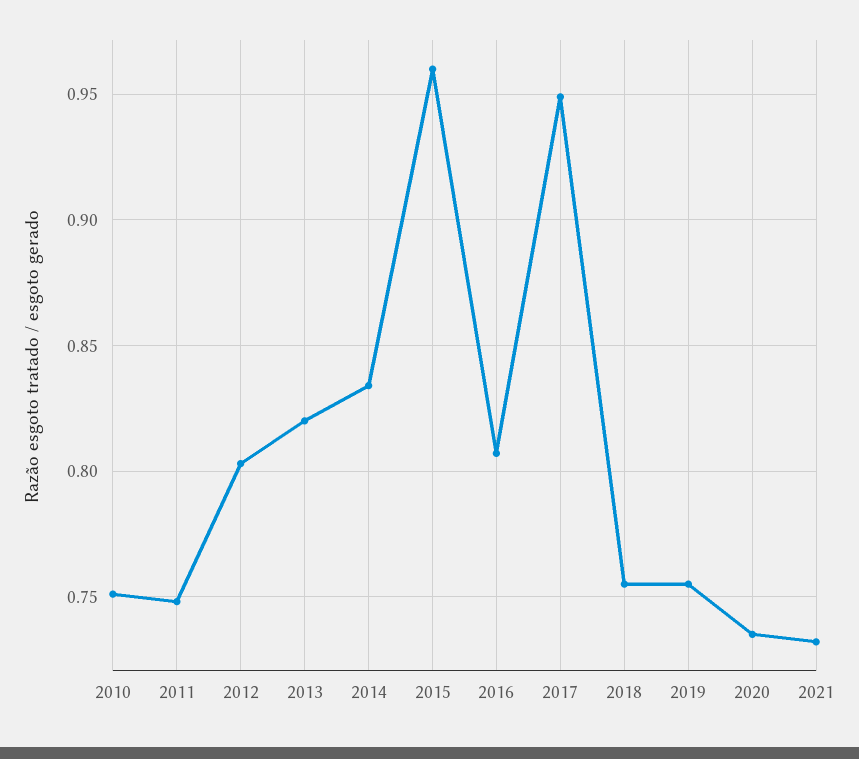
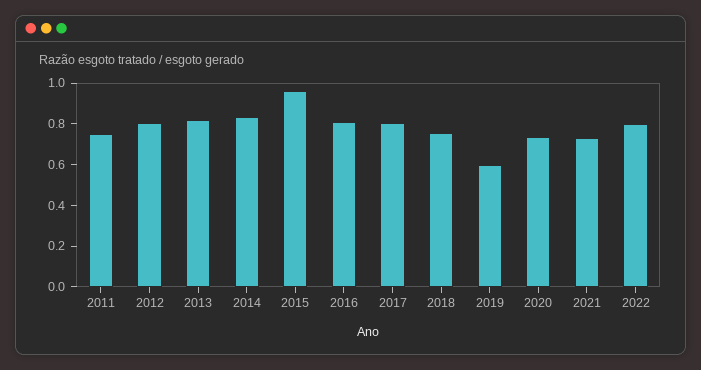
2010: 0.75 -> none
2017: 0.95 -> 0.8
2019: 0.755 -> 0.6
2022: none -> 0.8

